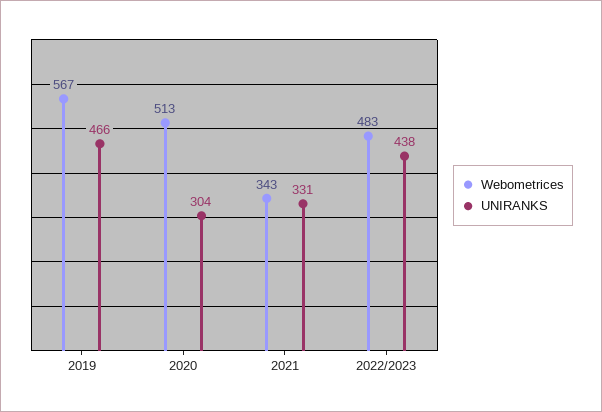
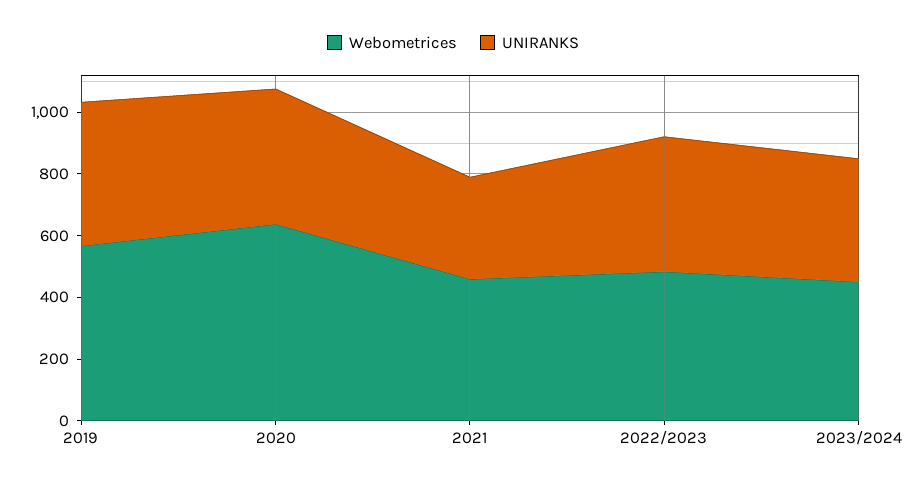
Webometrices, 2020: 513 -> 650
UNIRANKS, 2020: 304 -> 450
Webometrices, 2021: 343 -> 450
Webometrices, 2023/2024: none -> 450
UNIRANKS, 2023/2024: none -> 400

